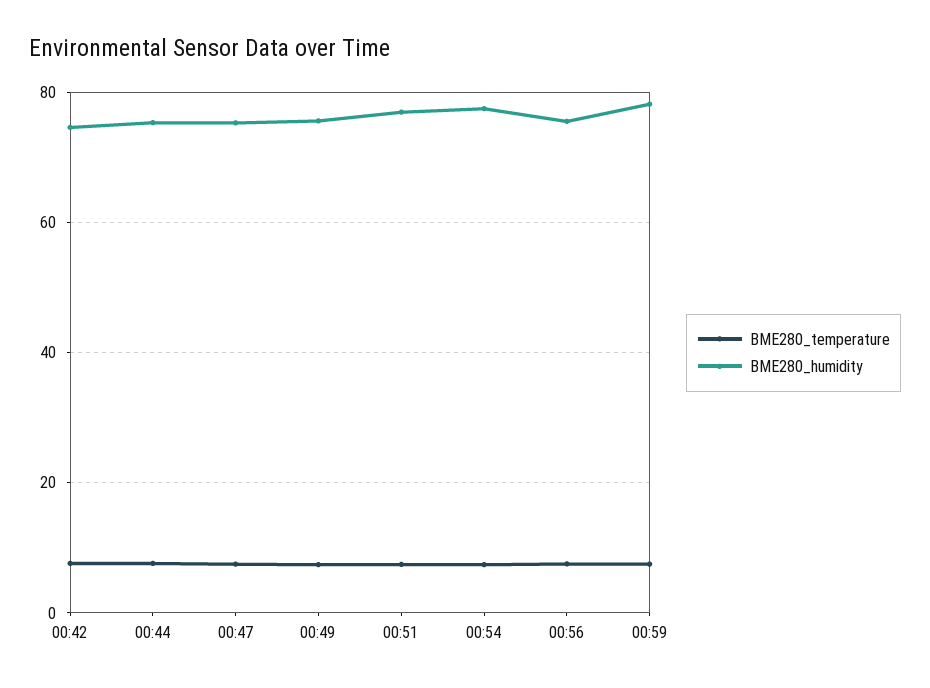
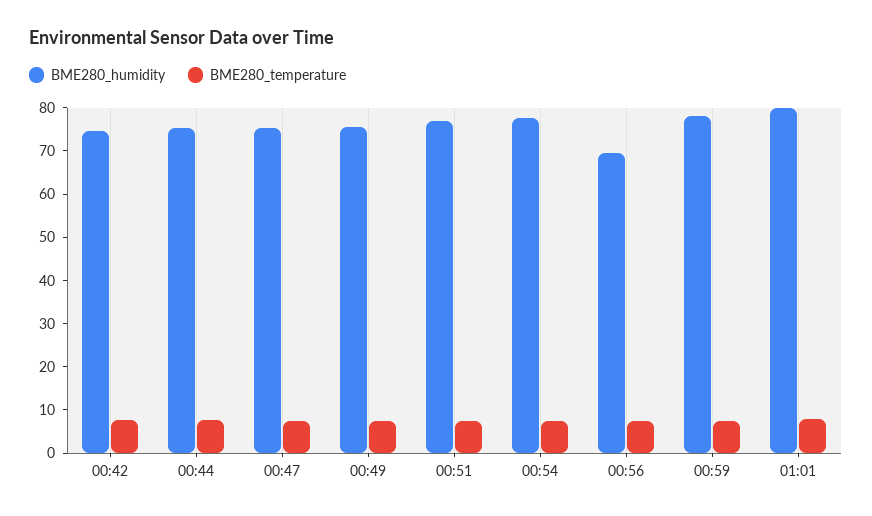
BME280_humidity, 00:56: 76 -> 70
BME280_humidity, 01:01: none -> 80
BME280_temperature, 01:01: none -> 8

